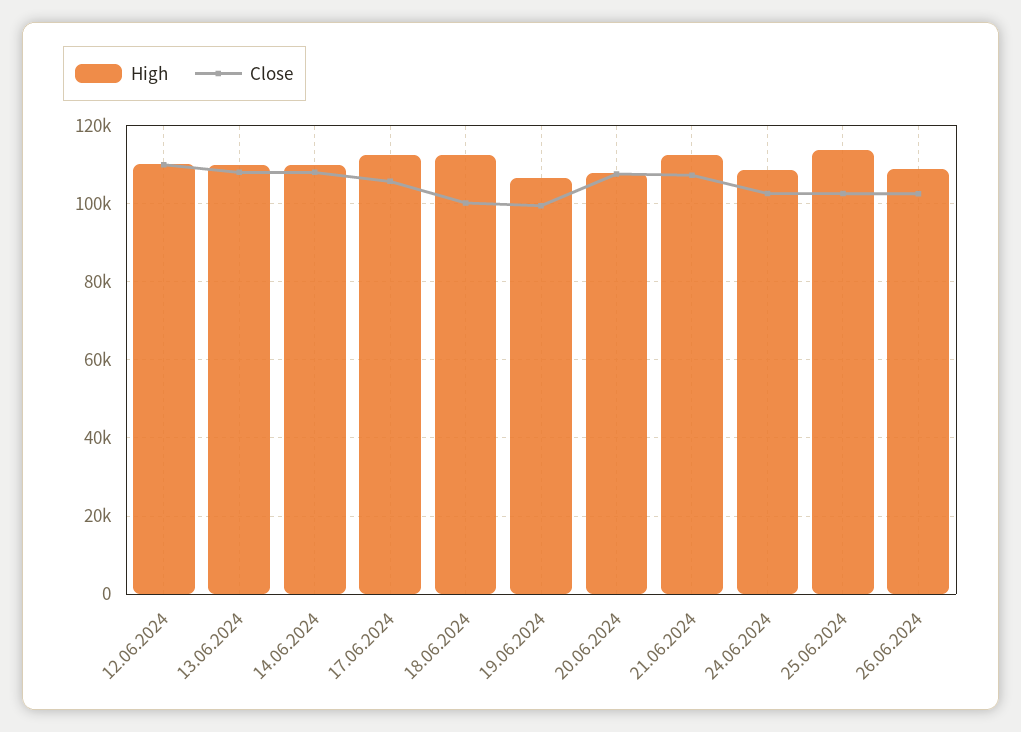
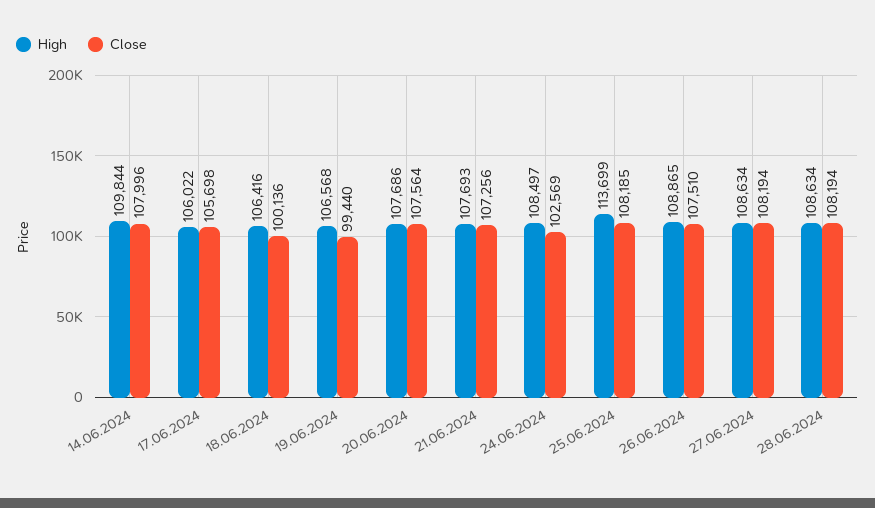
High, 12.06.2024: 110000 -> none
Close, 12.06.2024: 110000 -> none
High, 13.06.2024: 110000 -> none
Close, 13.06.2024: 108000 -> none
High, 17.06.2024: 112000 -> 106022
High, 18.06.2024: 112000 -> 106416
High, 21.06.2024: 112000 -> 107693
Close, 25.06.2024: 102000 -> 108185
Close, 26.06.2024: 102000 -> 107510
High, 27.06.2024: none -> 108634
Close, 27.06.2024: none -> 108194
High, 28.06.2024: none -> 108634
Close, 28.06.2024: none -> 108194

